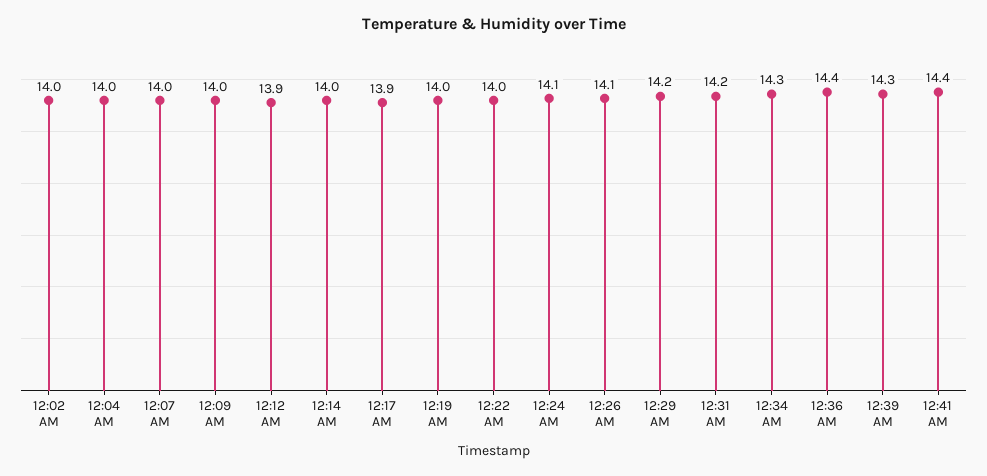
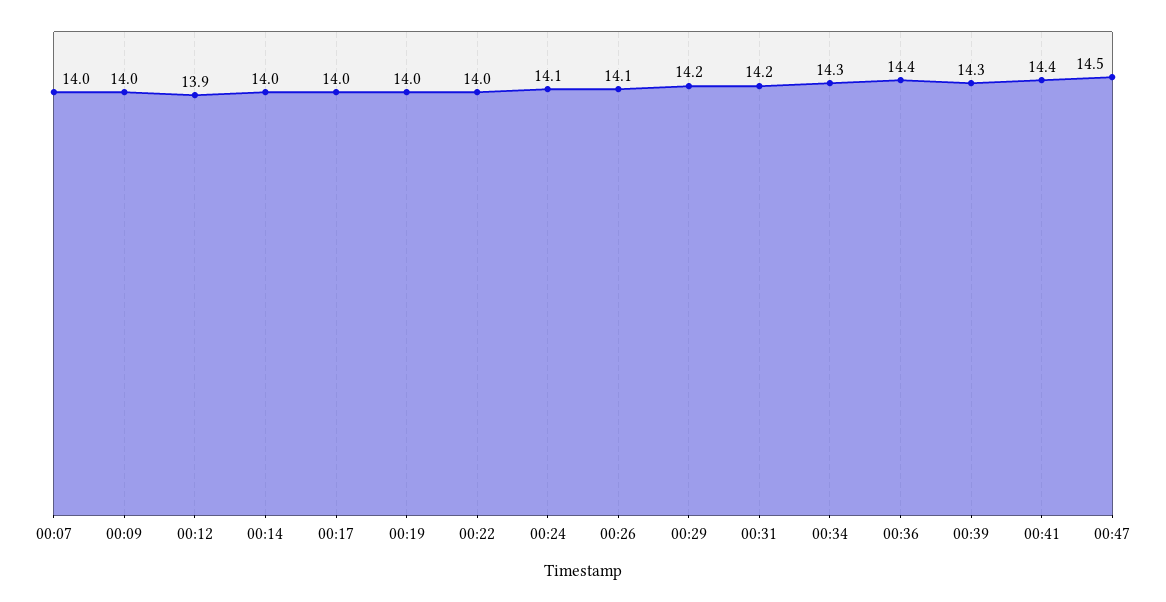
12:02 AM: 14 -> none
12:04 AM: 14 -> none
12:17 AM: 13.9 -> 14
00:47: none -> 14.5

